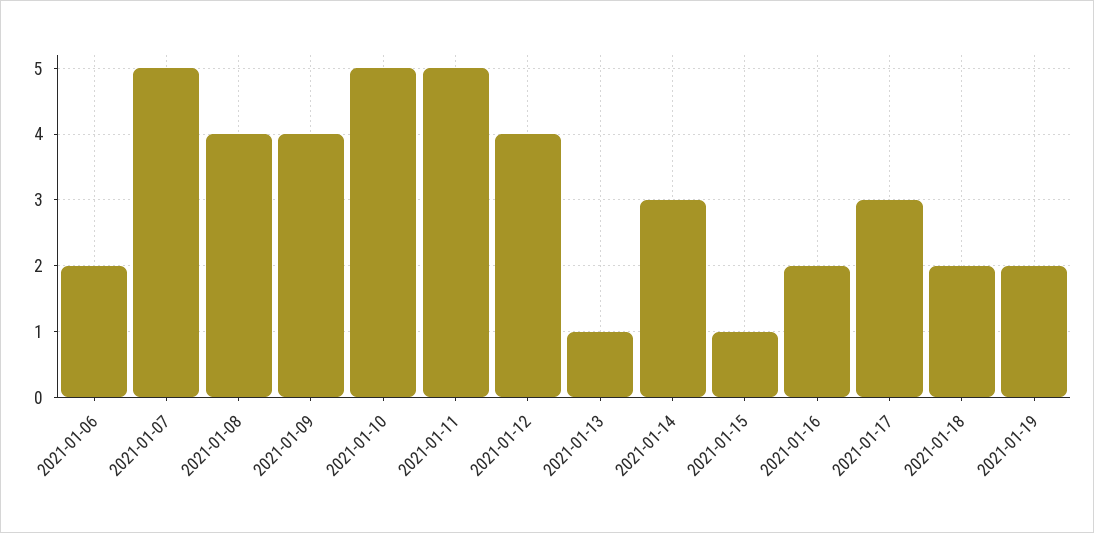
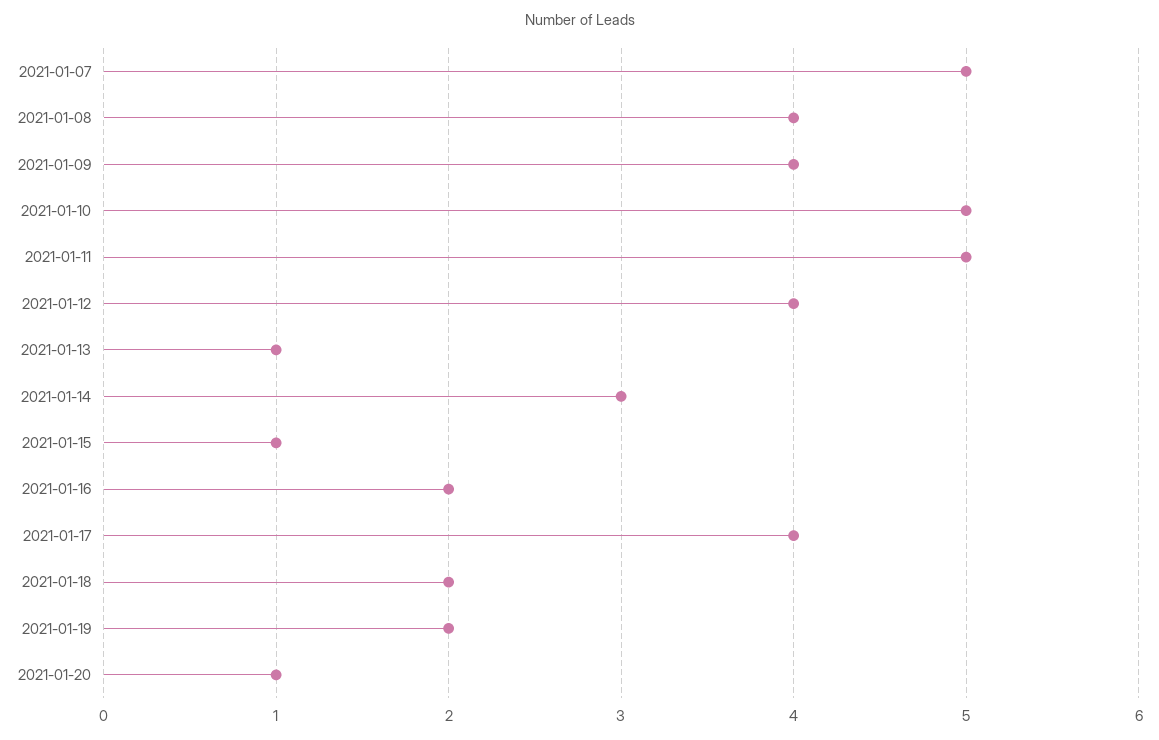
2021-01-06: 2 -> none
2021-01-17: 3 -> 4
2021-01-20: none -> 1

